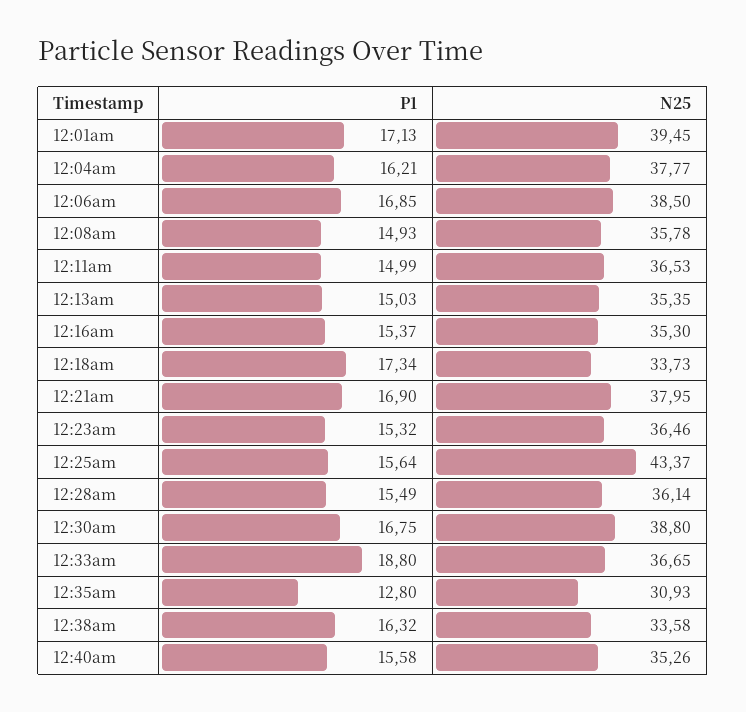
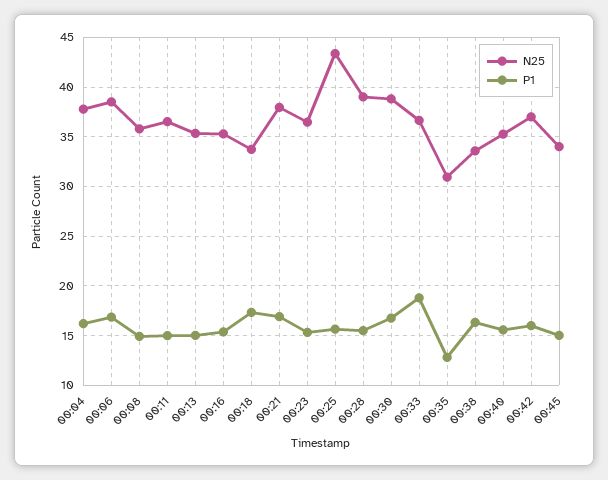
P1, 12:01am: 17.13 -> none
N25, 12:01am: 39.45 -> none
N25, 12:28am: 36.14 -> 39
N25, 00:42: none -> 37
P1, 00:42: none -> 16
N25, 00:45: none -> 34
P1, 00:45: none -> 15

